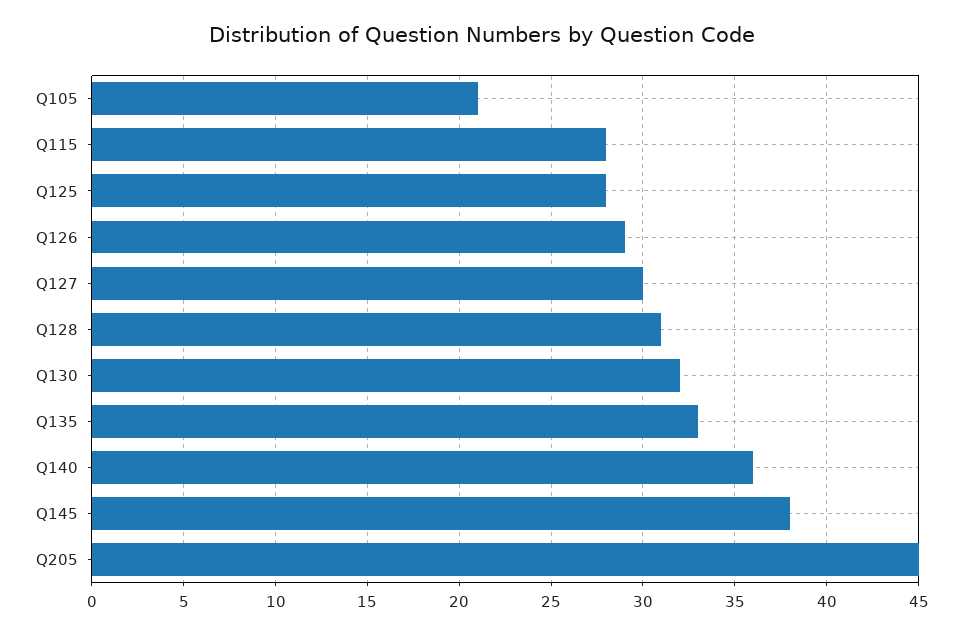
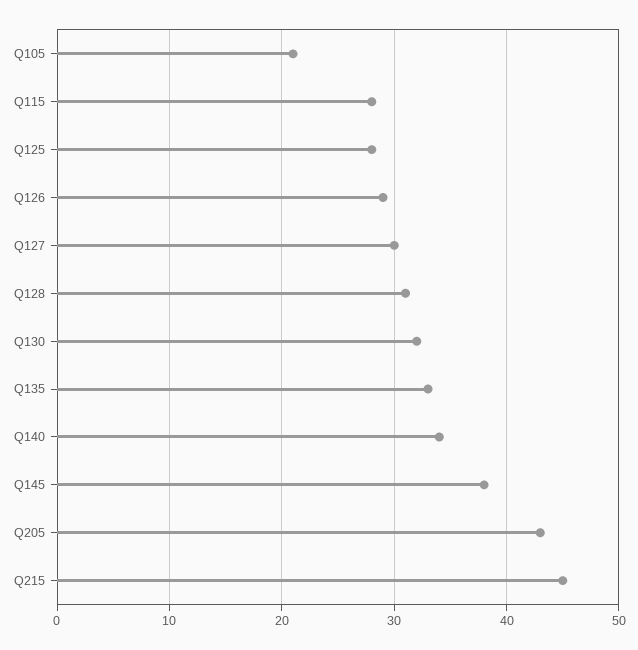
Q140: 36 -> 34
Q205: 45 -> 43
Q215: none -> 45

